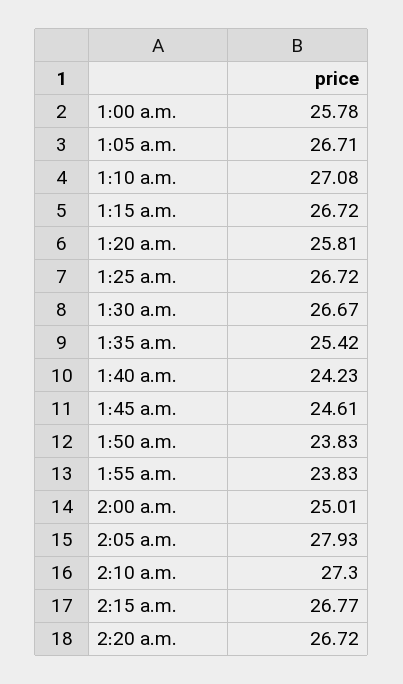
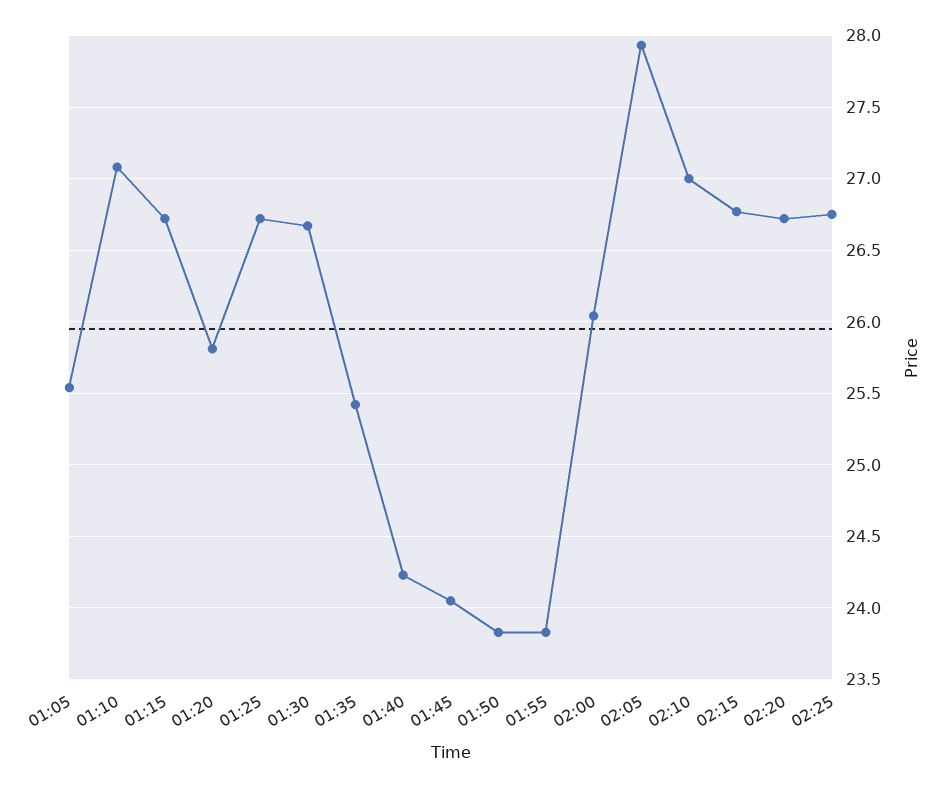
1:00 a.m.: 25.78 -> none
1:05 a.m.: 26.71 -> 25.55
1:45 a.m.: 24.61 -> 24.05
2:00 a.m.: 25.01 -> 26.05
2:10 a.m.: 27.3 -> 27
02:25: none -> 26.75

